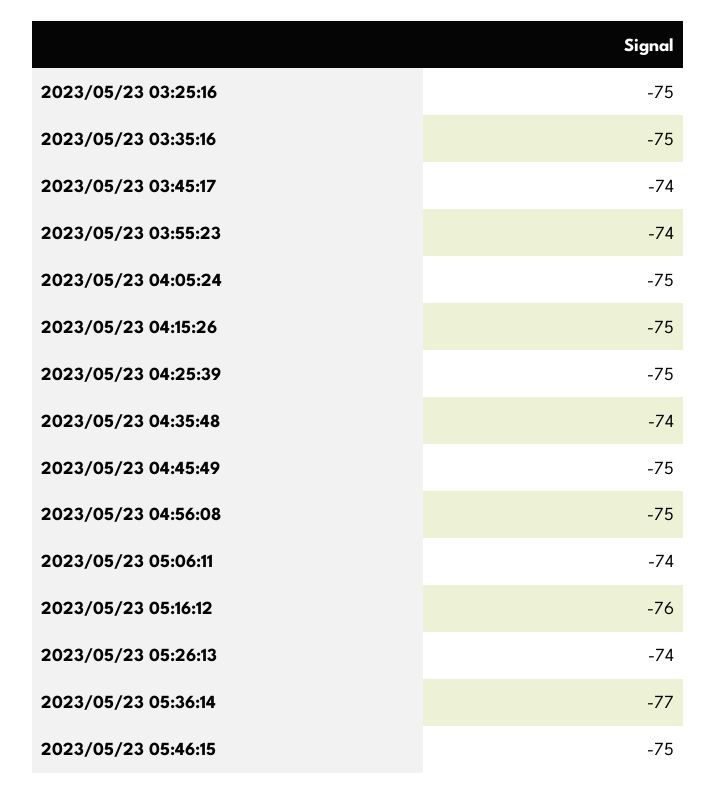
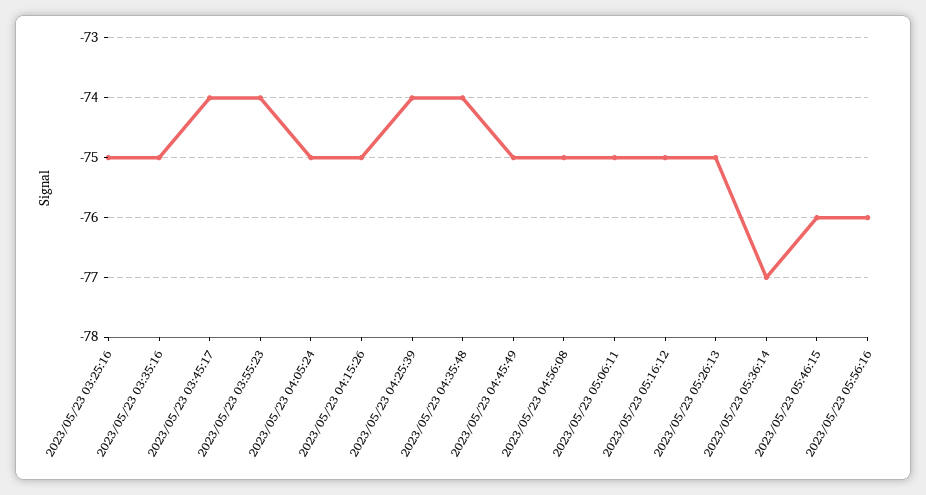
2023/05/23 04:25:39: -75 -> -74
2023/05/23 05:06:11: -74 -> -75
2023/05/23 05:16:12: -76 -> -75
2023/05/23 05:26:13: -74 -> -75
2023/05/23 05:46:15: -75 -> -76
2023/05/23 05:56:16: none -> -76

